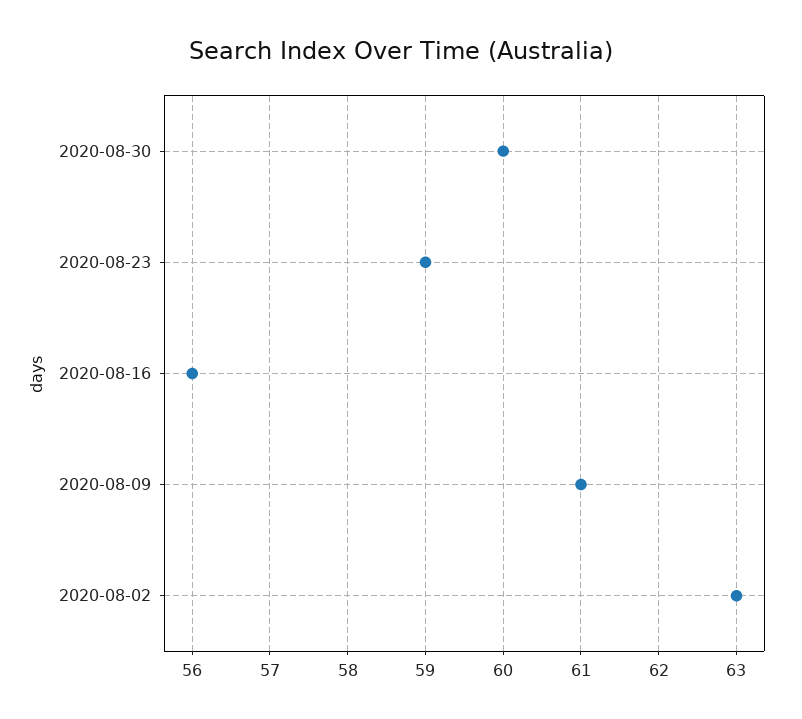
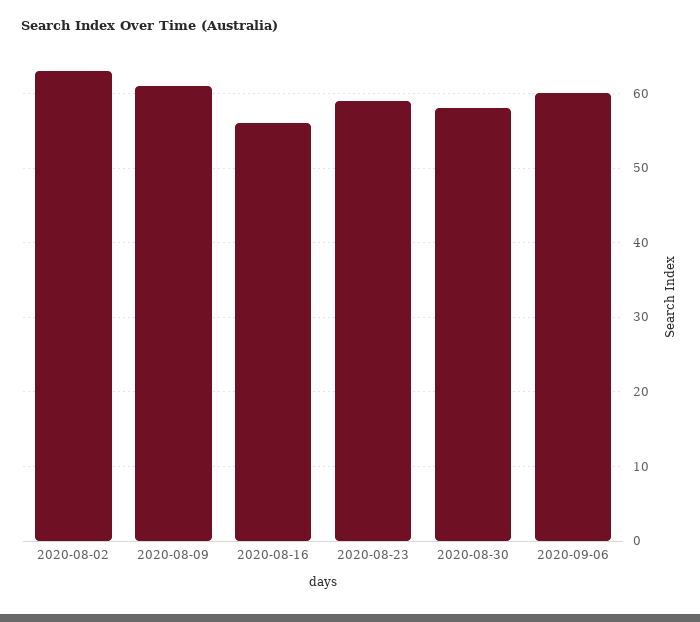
2020-08-30: 60 -> 58
2020-09-06: none -> 60

